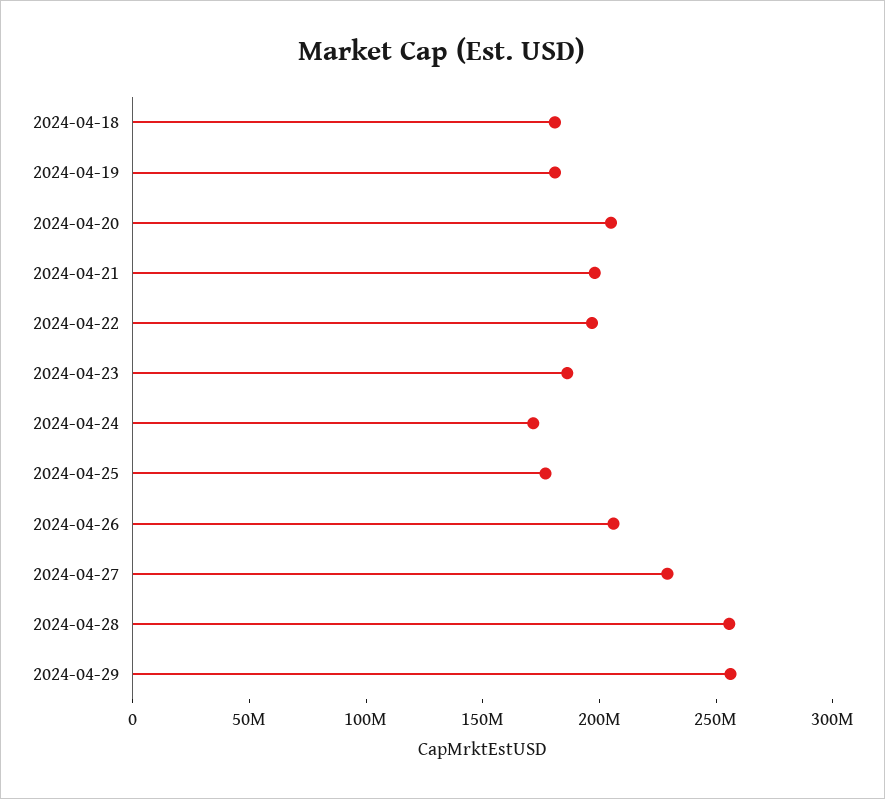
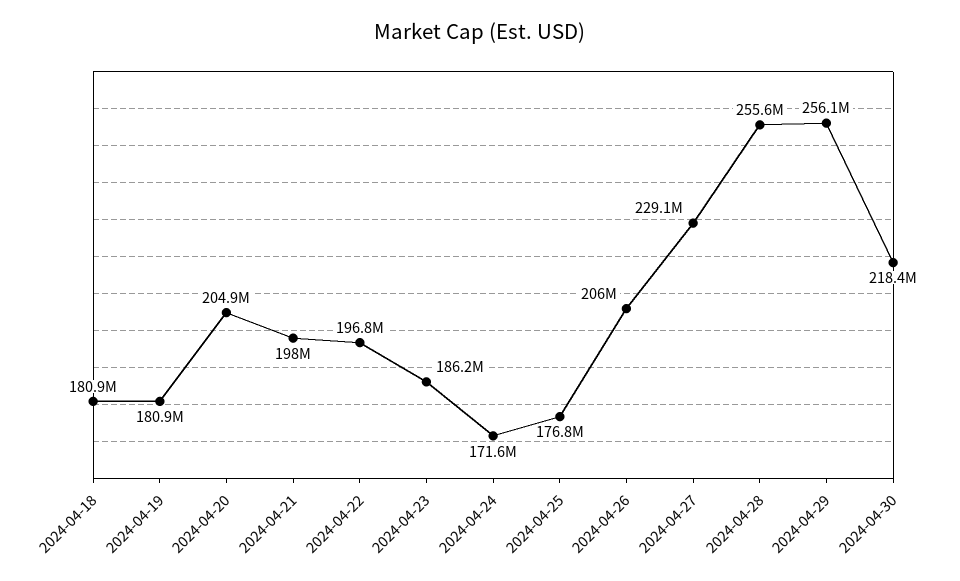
2024-04-30: none -> 218400000

